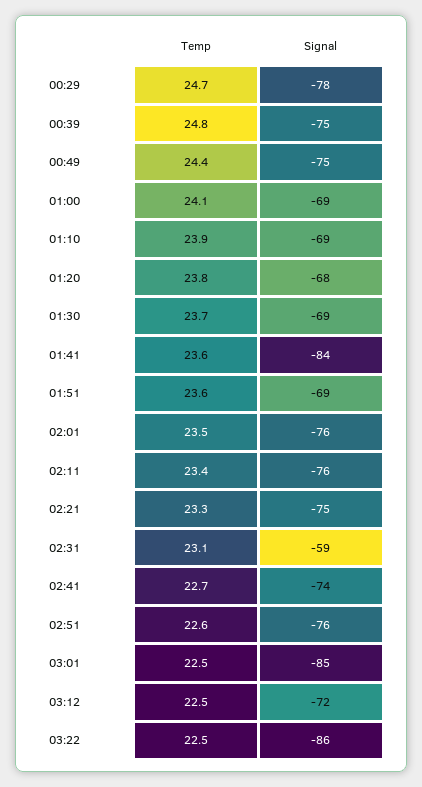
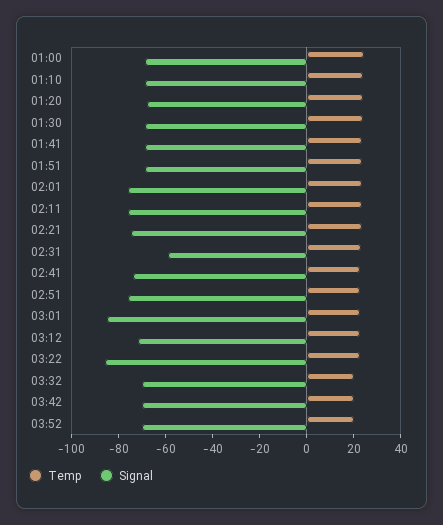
Temp, 00:29: 24.7 -> none
Signal, 00:29: -78 -> none
Temp, 00:39: 24.8 -> none
Signal, 00:39: -75 -> none
Temp, 00:49: 24.4 -> none
Signal, 00:49: -75 -> none
Signal, 01:41: -84 -> -70
Temp, 03:32: none -> 20
Signal, 03:32: none -> -70
Temp, 03:42: none -> 20
Signal, 03:42: none -> -70
Temp, 03:52: none -> 20
Signal, 03:52: none -> -70

